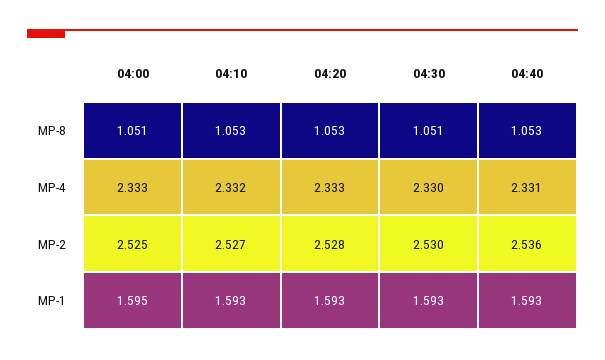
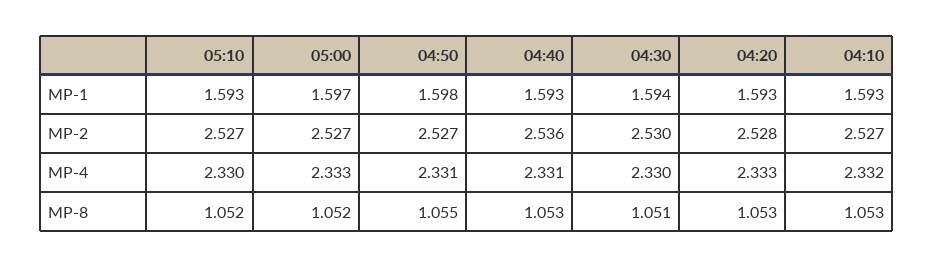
04:00, MP-8: 1.051 -> none
04:00, MP-4: 2.333 -> none
04:00, MP-2: 2.525 -> none
04:00, MP-1: 1.595 -> none
04:30, MP-1: 1.593 -> 1.594
05:10, MP-1: none -> 1.593
05:00, MP-1: none -> 1.597
04:50, MP-1: none -> 1.598
05:10, MP-2: none -> 2.527
05:00, MP-2: none -> 2.527
04:50, MP-2: none -> 2.527
05:10, MP-4: none -> 2.33
05:00, MP-4: none -> 2.333
04:50, MP-4: none -> 2.331
05:10, MP-8: none -> 1.052
05:00, MP-8: none -> 1.052
04:50, MP-8: none -> 1.055

